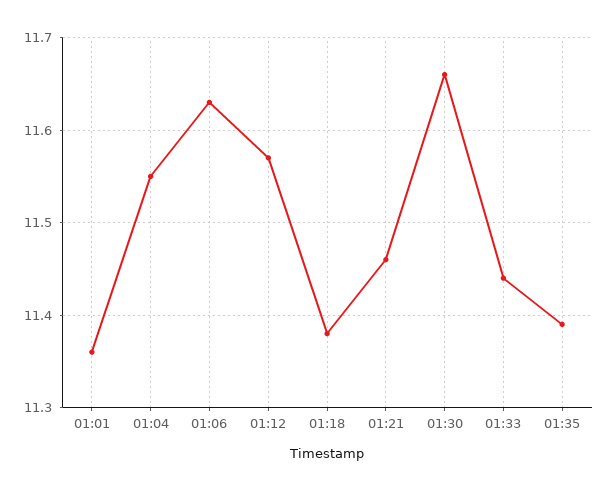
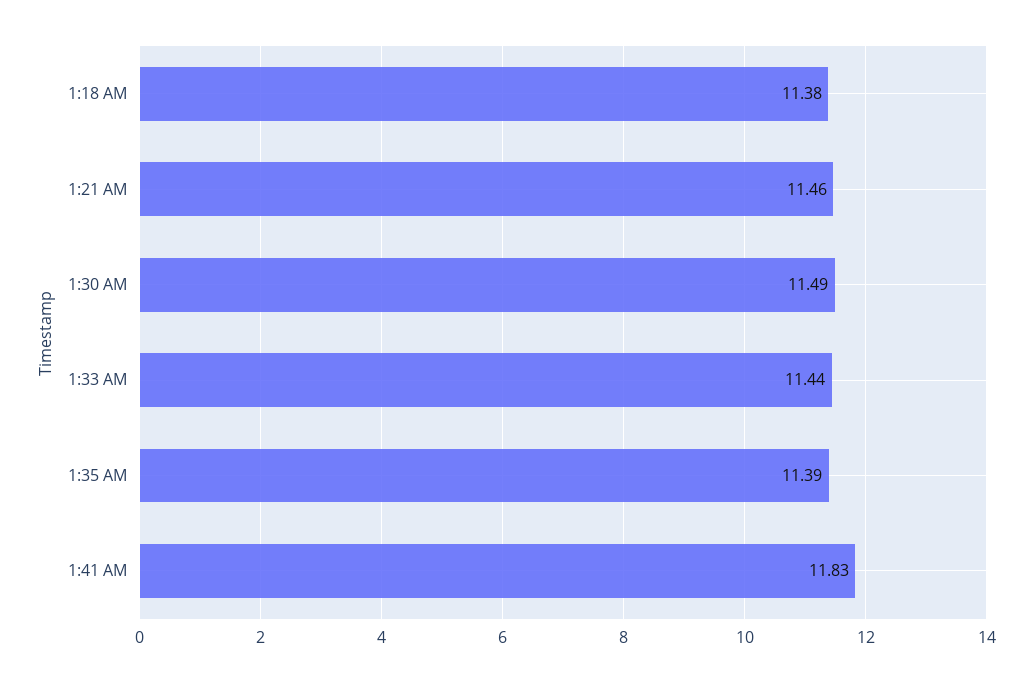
01:01: 11.36 -> none
01:04: 11.55 -> none
01:06: 11.63 -> none
01:12: 11.57 -> none
01:30: 11.66 -> 11.49
1:41 AM: none -> 11.83

